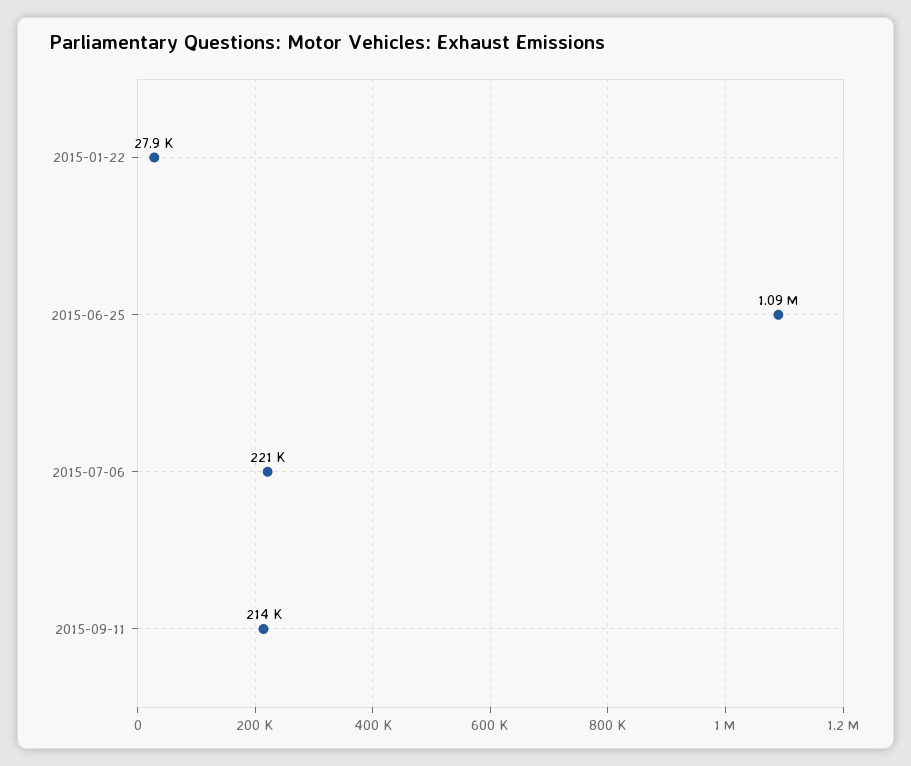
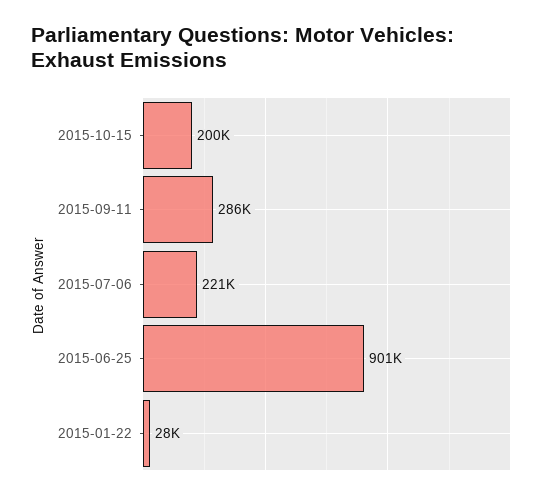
2015-06-25: 1090000 -> 901000
2015-09-11: 214000 -> 286000
2015-10-15: none -> 200000

